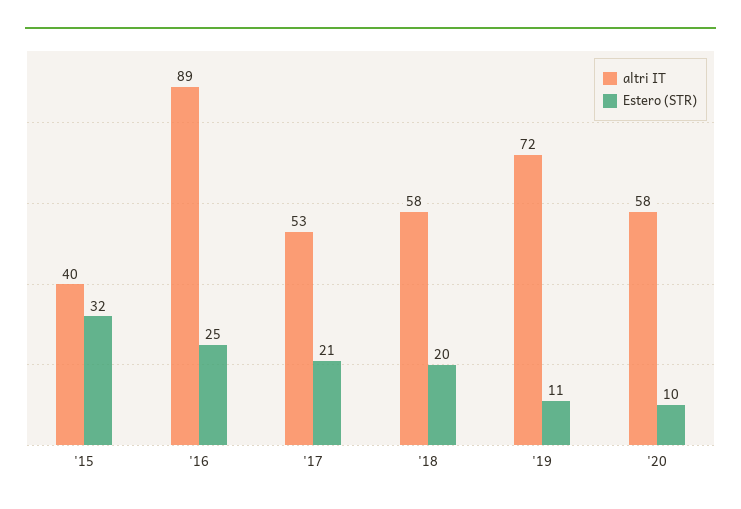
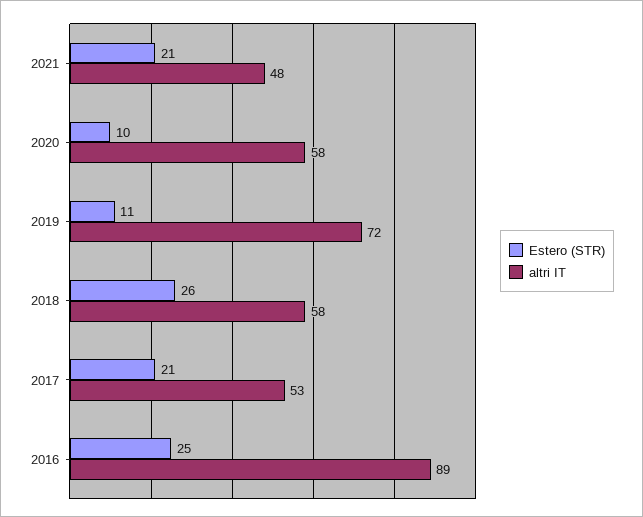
altri IT, '15: 40 -> none
Estero (STR), '15: 32 -> none
Estero (STR), '18: 20 -> 26
Estero (STR), 2021: none -> 21
altri IT, 2021: none -> 48

